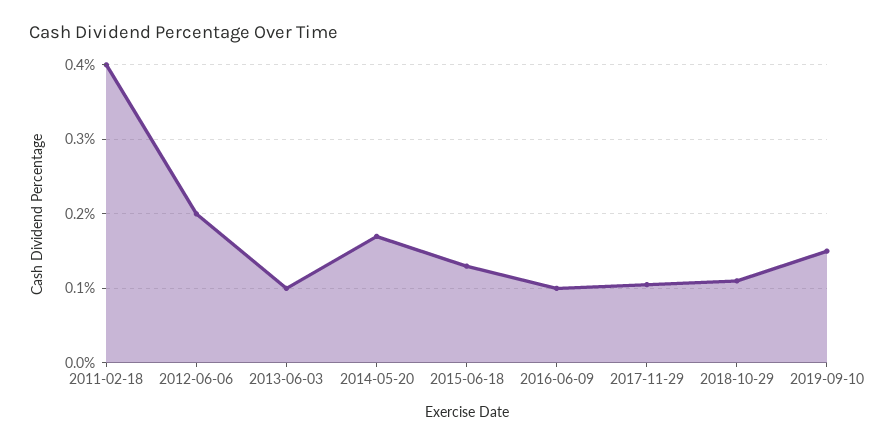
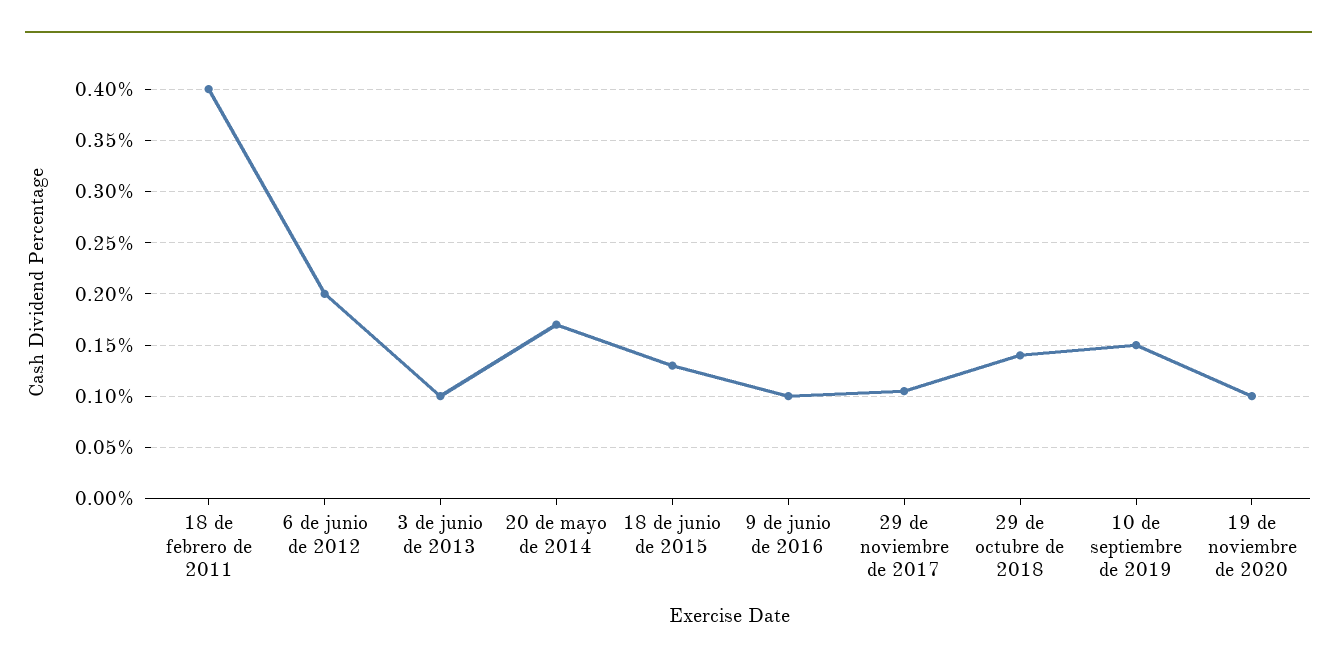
2018-10-29: 0.11 -> 0.14
19 de noviembre de 2020: none -> 0.1

